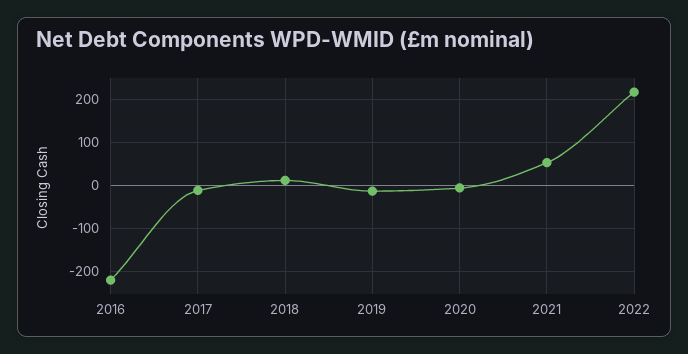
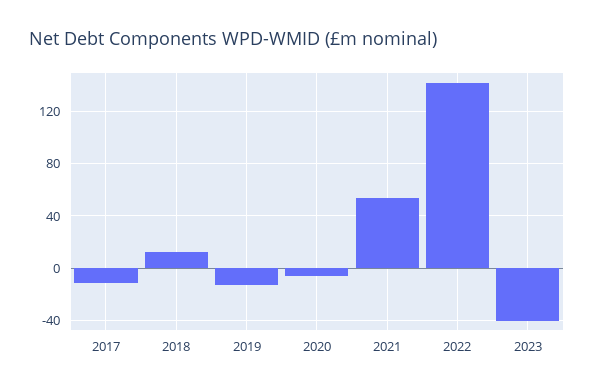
2016: -220 -> none
2022: 220 -> 140
2023: none -> -40

